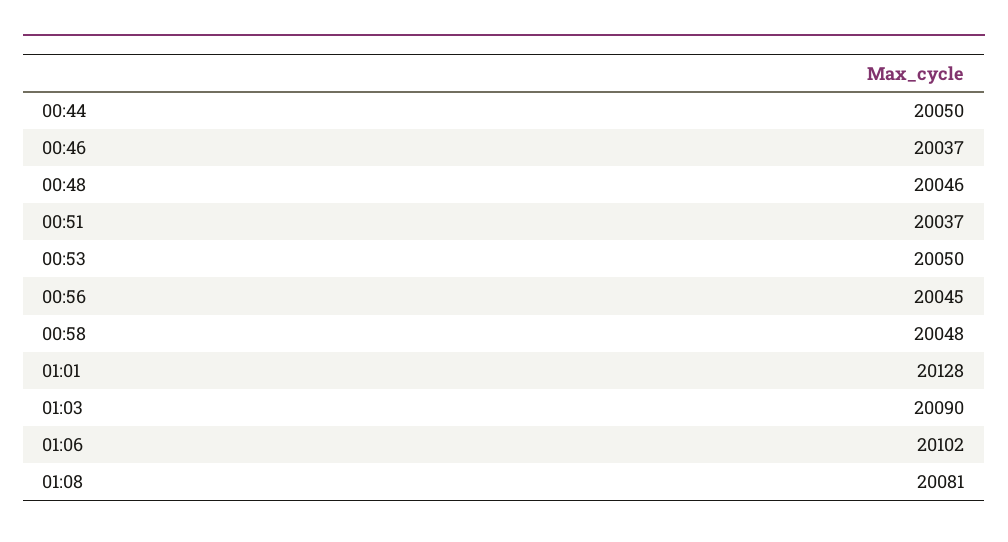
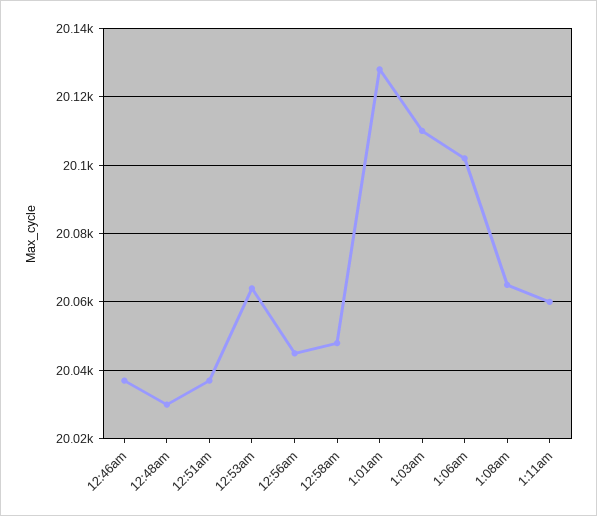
00:44: 20050 -> none
00:48: 20046 -> 20030
00:53: 20050 -> 20065
01:03: 20090 -> 20110
01:08: 20081 -> 20065
1:11am: none -> 20060

